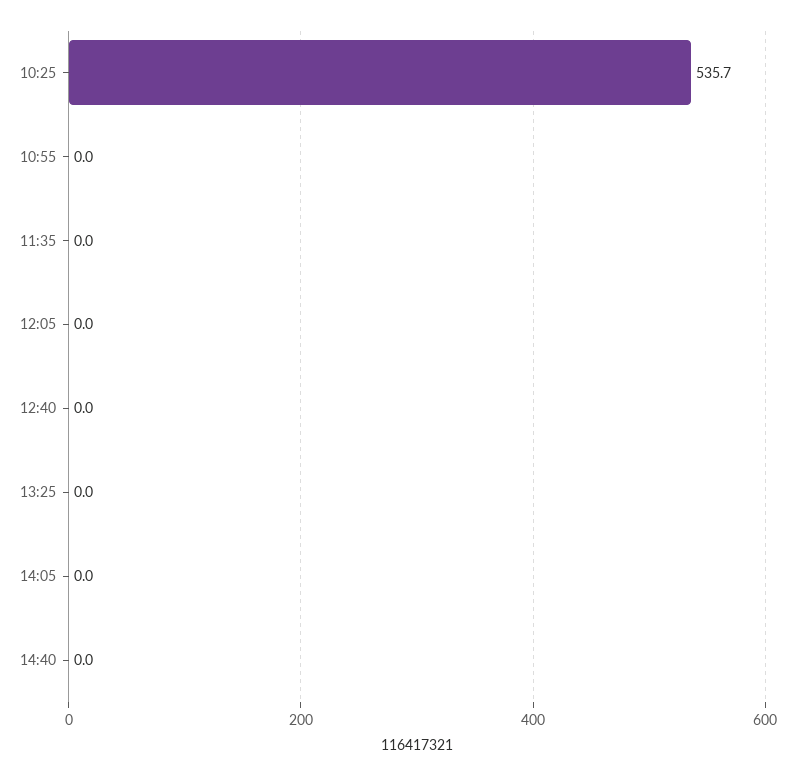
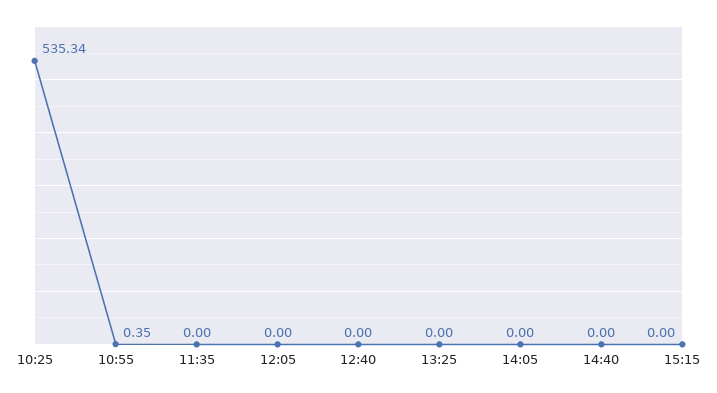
10:25: 535.7 -> 535.34
10:55: 0 -> 0.35
15:15: none -> 0

